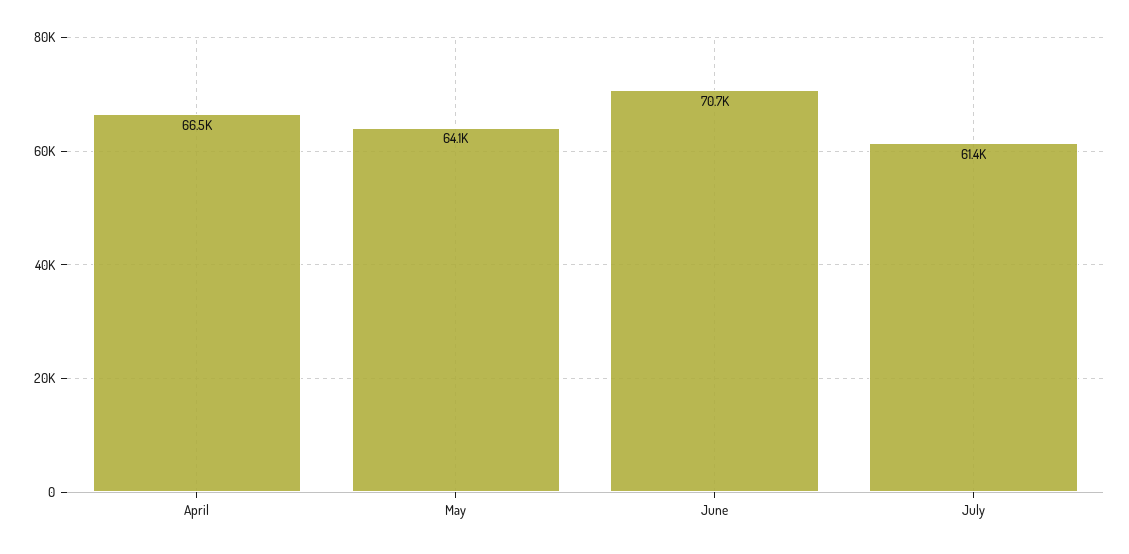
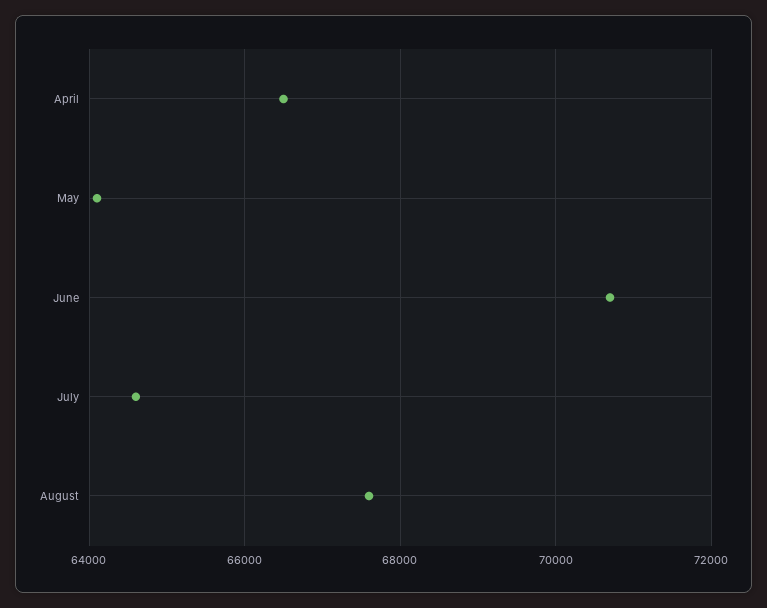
July: 61400 -> 64600
August: none -> 67600

